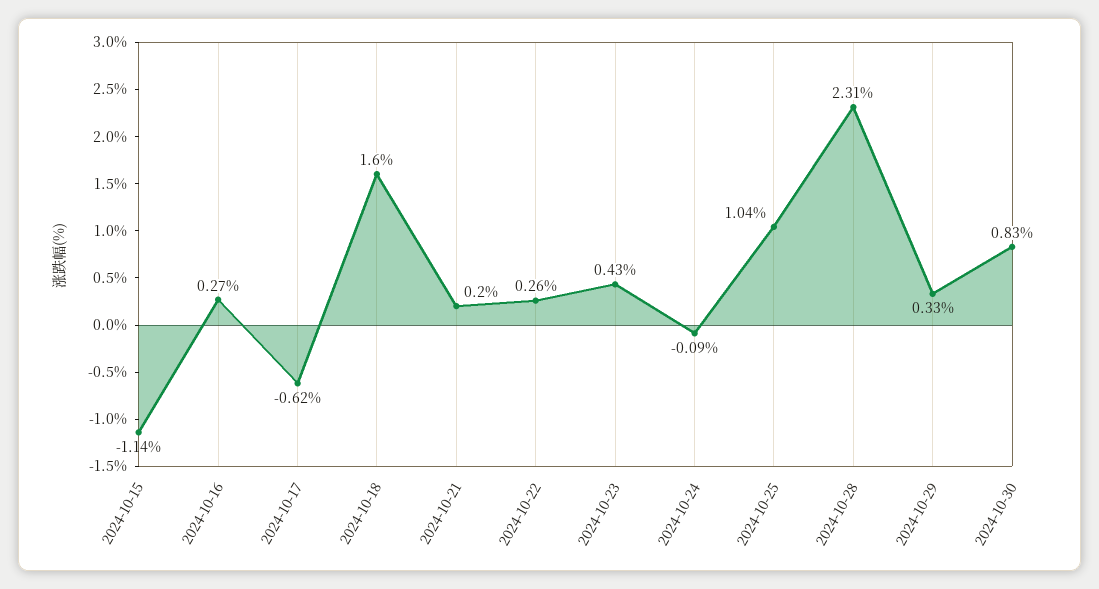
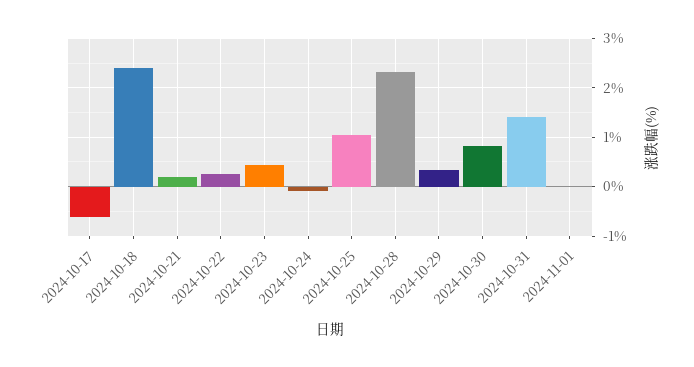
2024-10-15: -1.14 -> none
2024-10-16: 0.27 -> none
2024-10-18: 1.6 -> 2.4
2024-10-31: none -> 1.4
2024-11-01: none -> 0

